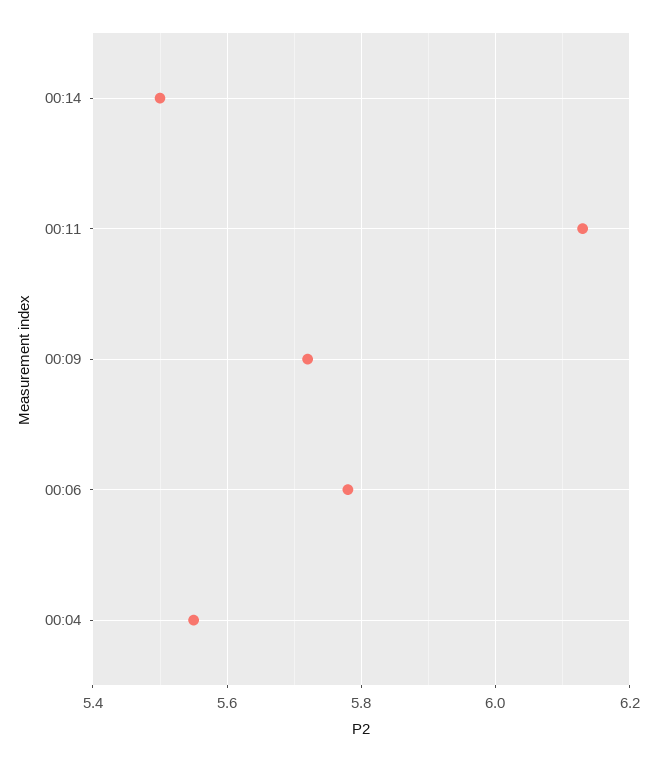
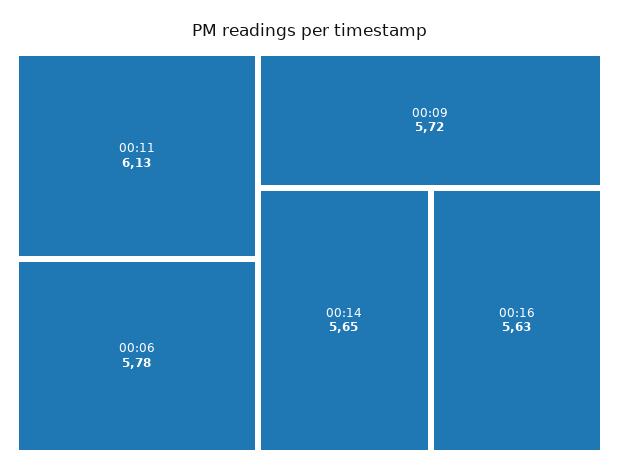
00:14: 5.5 -> 5.65
00:04: 5.55 -> none
00:16: none -> 5.63

